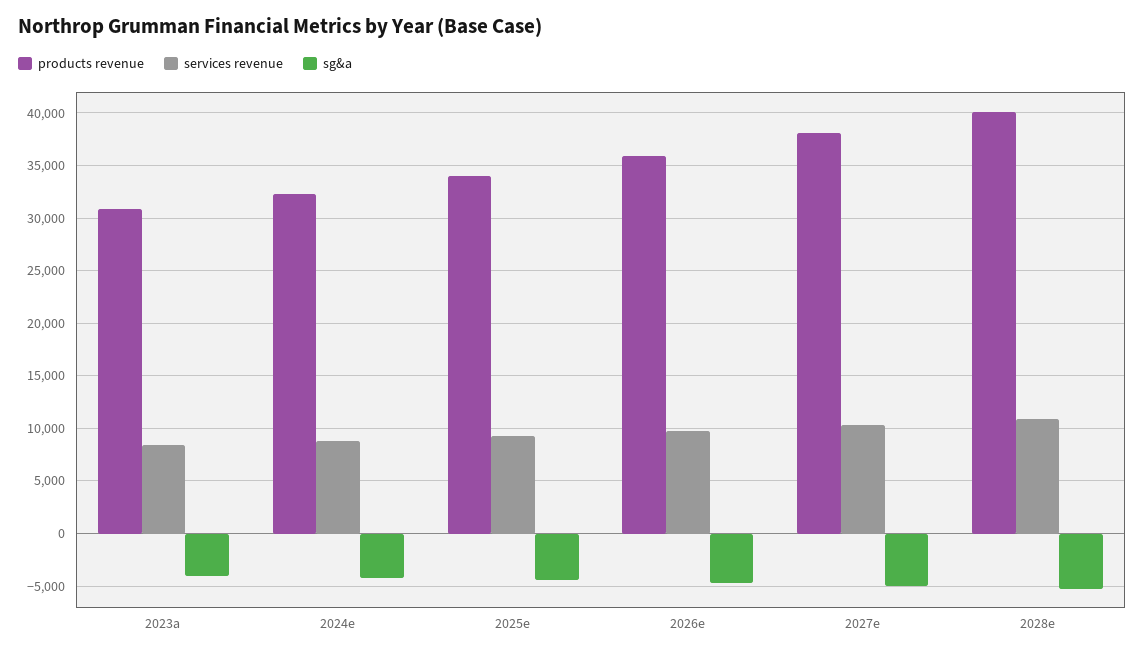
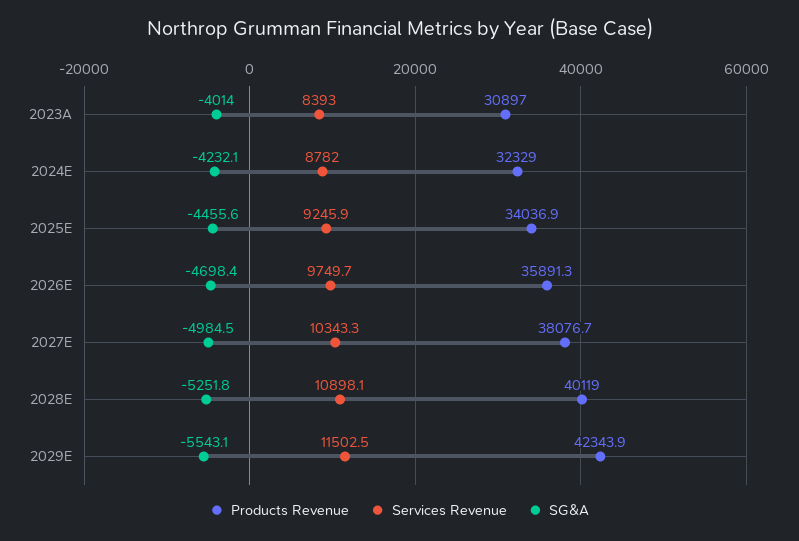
products revenue, 2029E: none -> 42343.9
services revenue, 2029E: none -> 11502.5
sg&a, 2029E: none -> -5543.1

